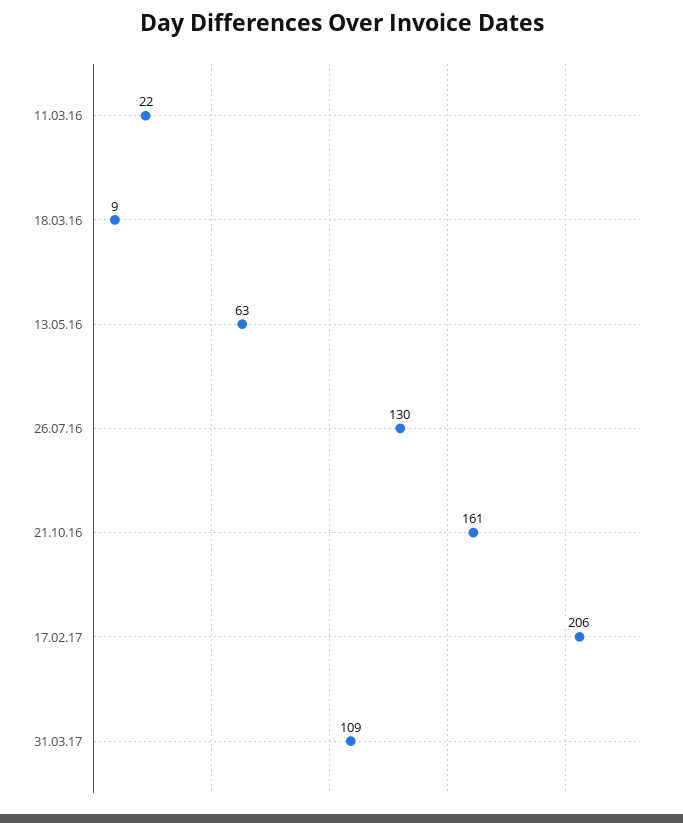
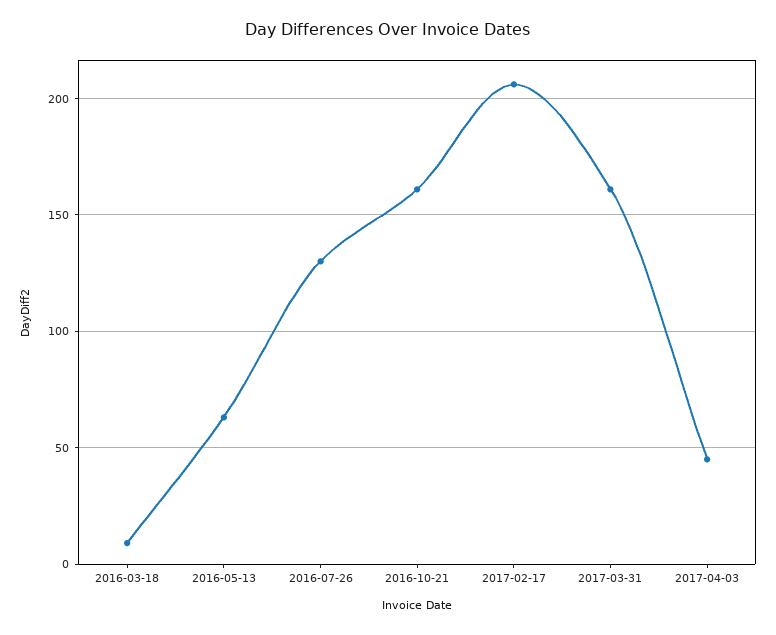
11.03.16: 22 -> none
31.03.17: 109 -> 160
2017-04-03: none -> 45

